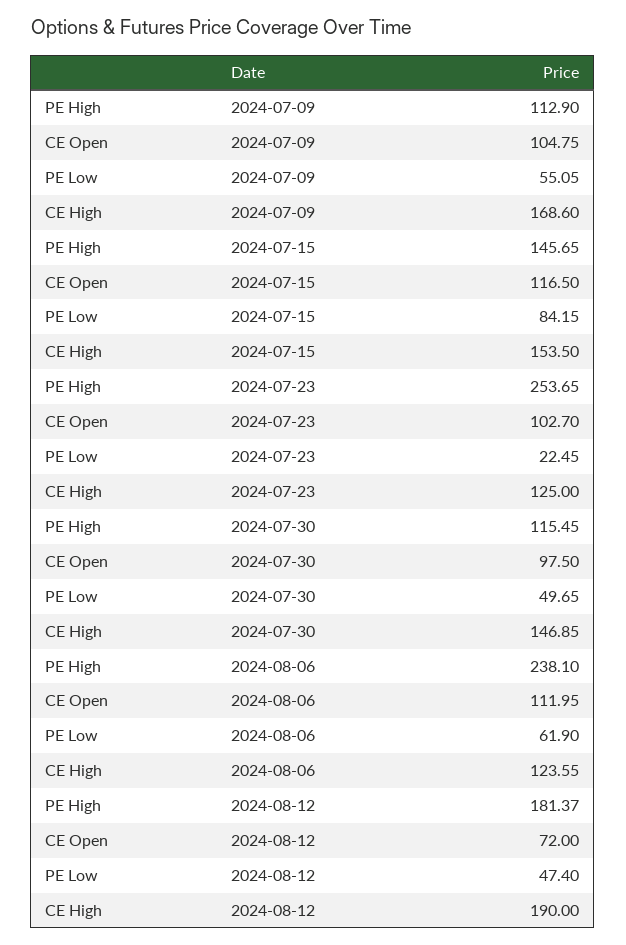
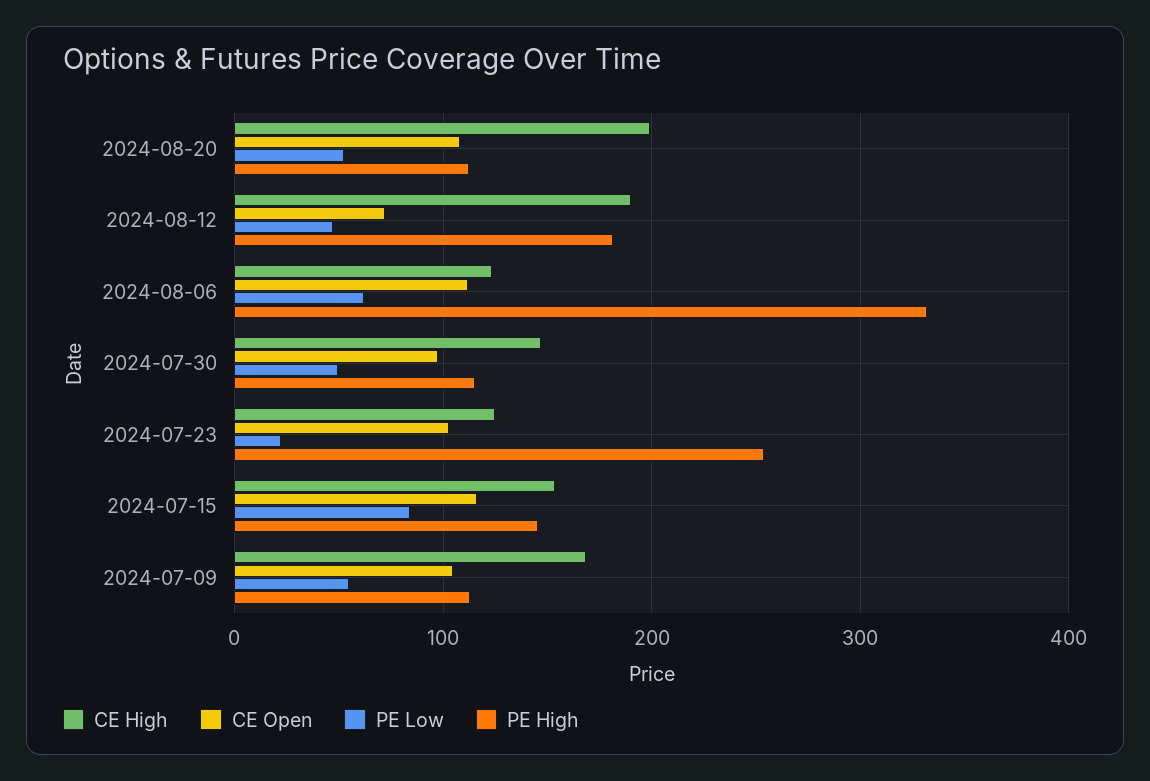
PE High, 2024-08-06: 238.1 -> 330
CE High, 2024-08-20: none -> 200
CE Open, 2024-08-20: none -> 110
PE Low, 2024-08-20: none -> 50
PE High, 2024-08-20: none -> 110

